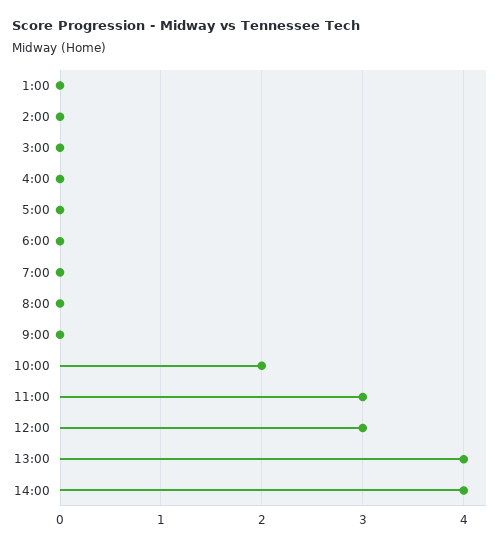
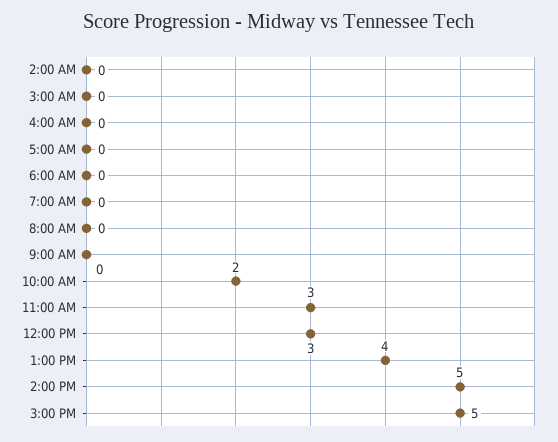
1:00: 0 -> none
14:00: 4 -> 5
3:00 PM: none -> 5

